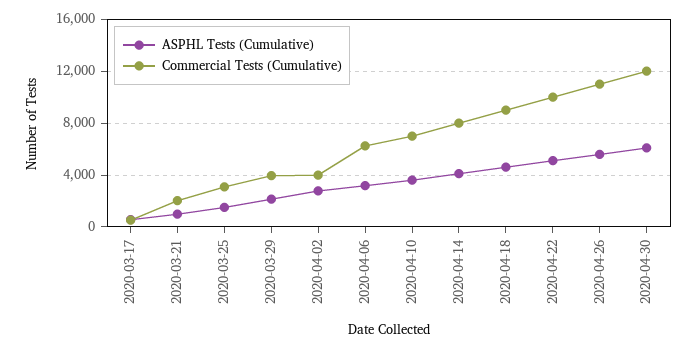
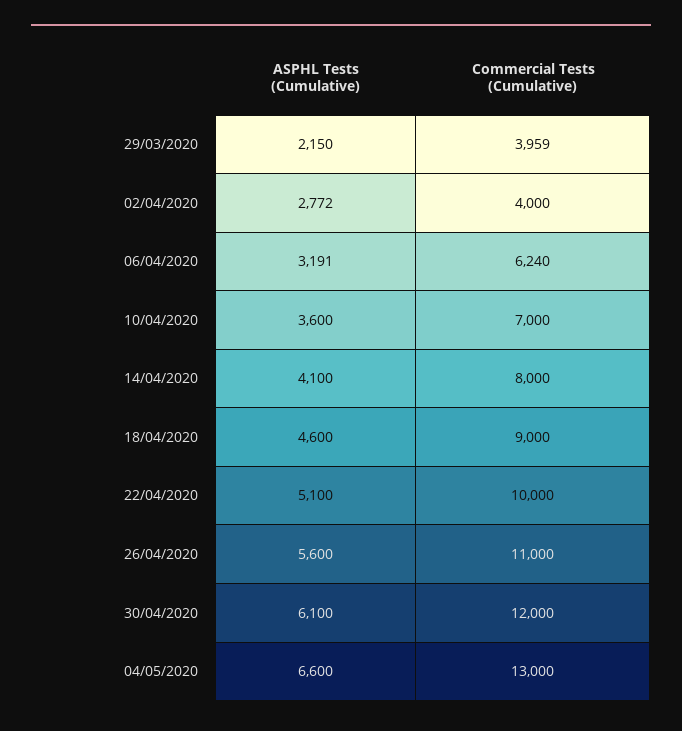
ASPHL Tests (Cumulative), 2020-03-17: 500 -> none
Commercial Tests (Cumulative), 2020-03-17: 500 -> none
ASPHL Tests (Cumulative), 2020-03-21: 1000 -> none
Commercial Tests (Cumulative), 2020-03-21: 2000 -> none
ASPHL Tests (Cumulative), 2020-03-25: 1500 -> none
Commercial Tests (Cumulative), 2020-03-25: 3000 -> none
ASPHL Tests (Cumulative), 04/05/2020: none -> 6600
Commercial Tests (Cumulative), 04/05/2020: none -> 13000

